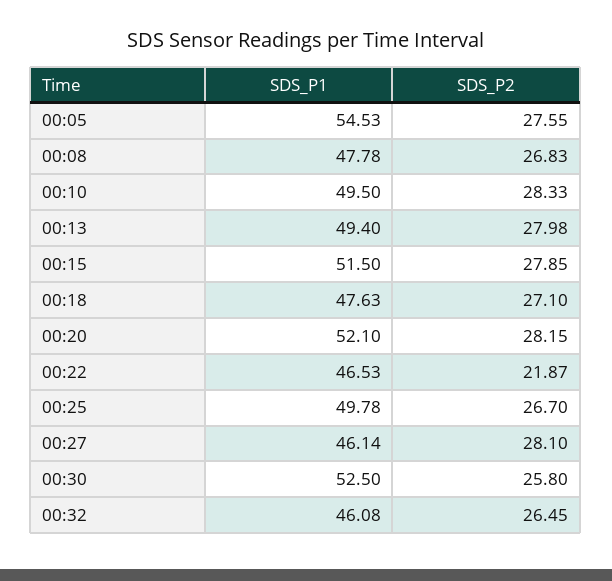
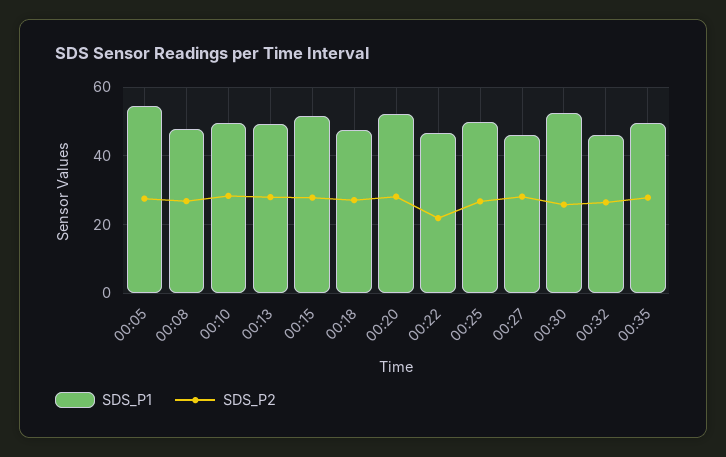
SDS_P1, 00:35: none -> 50
SDS_P2, 00:35: none -> 28

